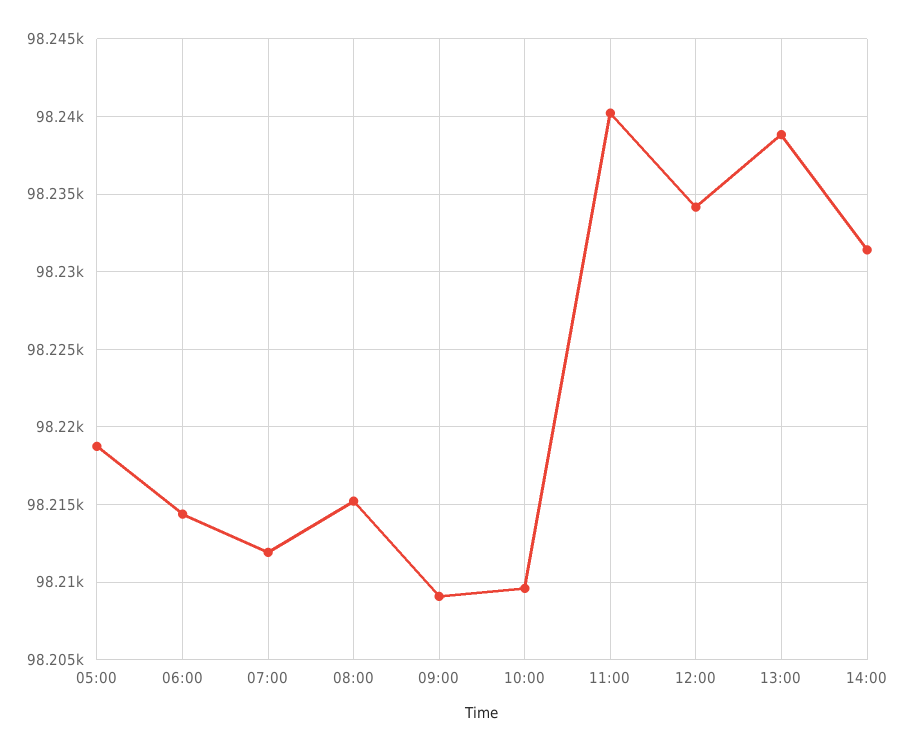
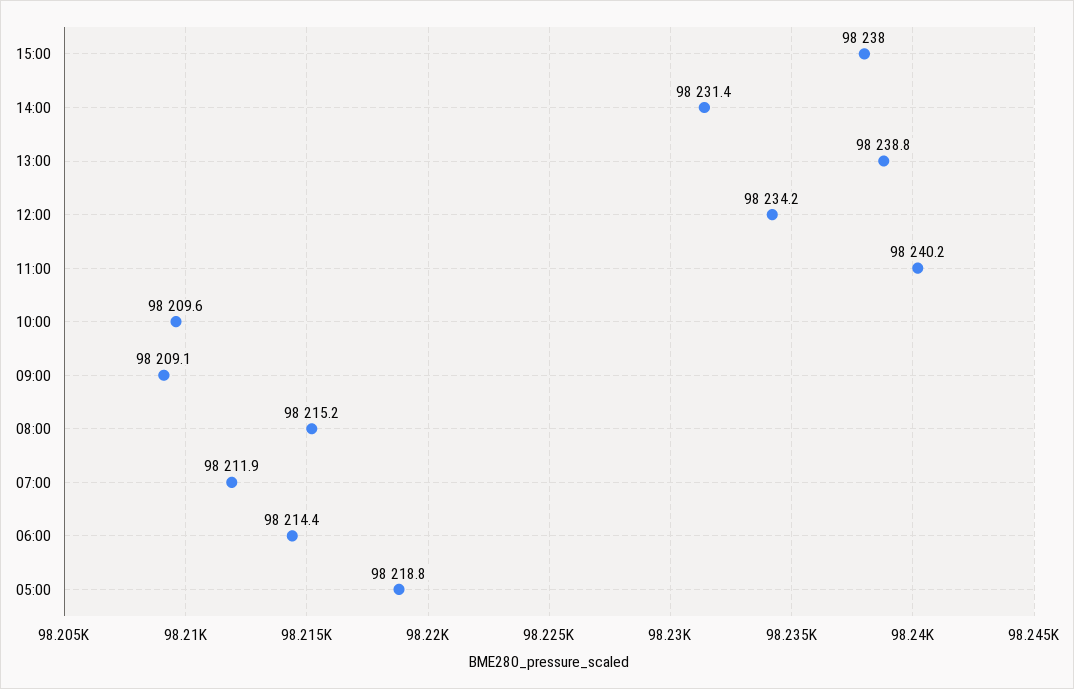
15:00: none -> 98238

